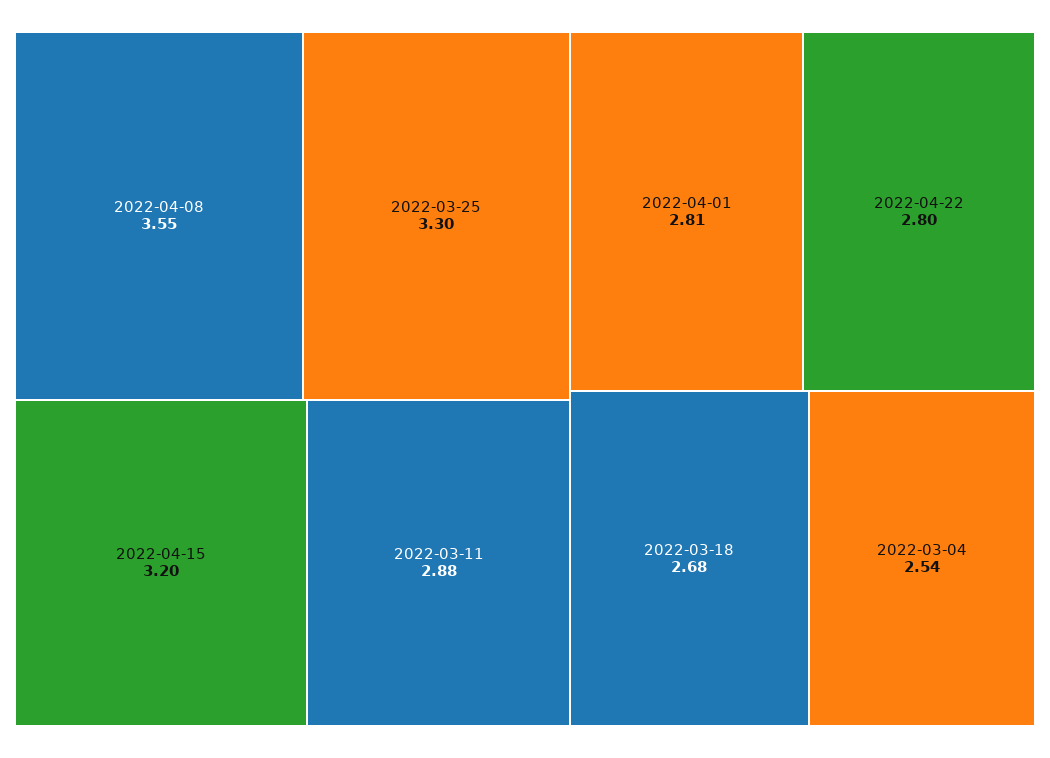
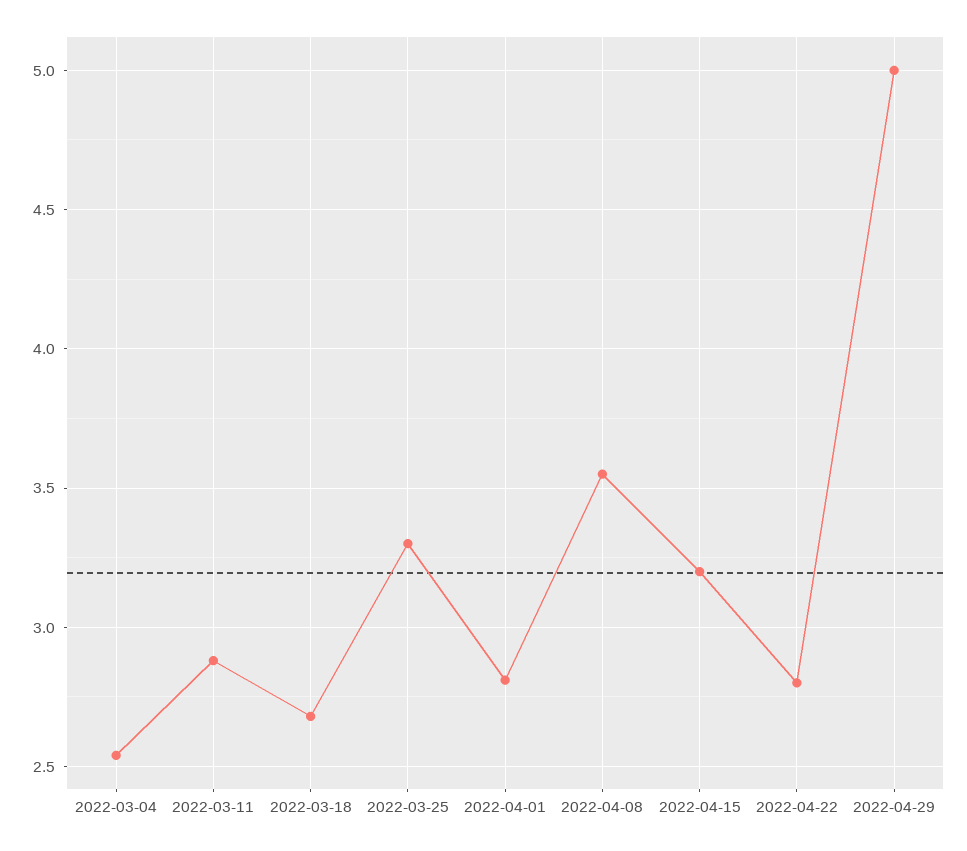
2022-04-29: none -> 5

